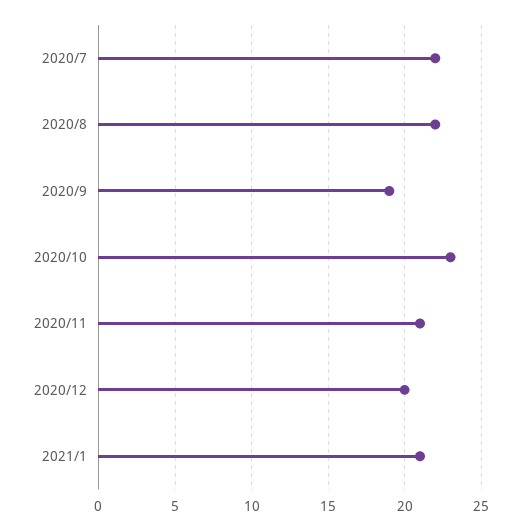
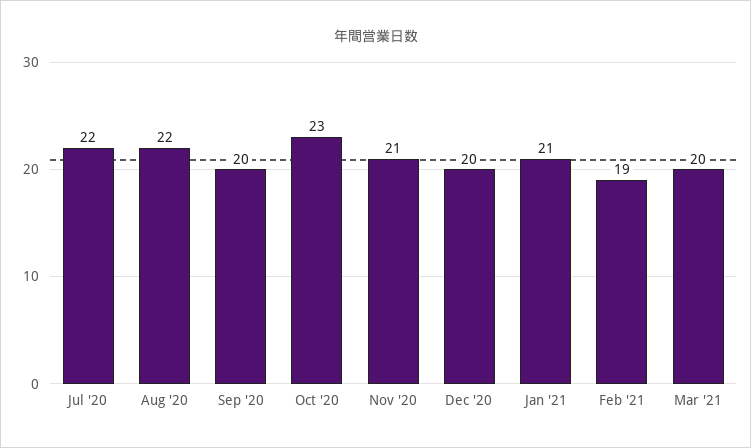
2020/9: 19 -> 20
Feb '21: none -> 19
Mar '21: none -> 20

